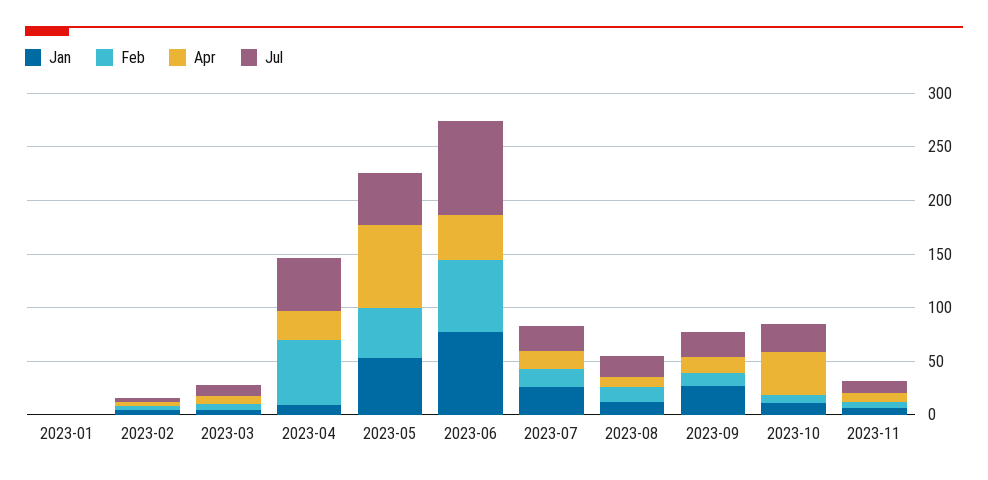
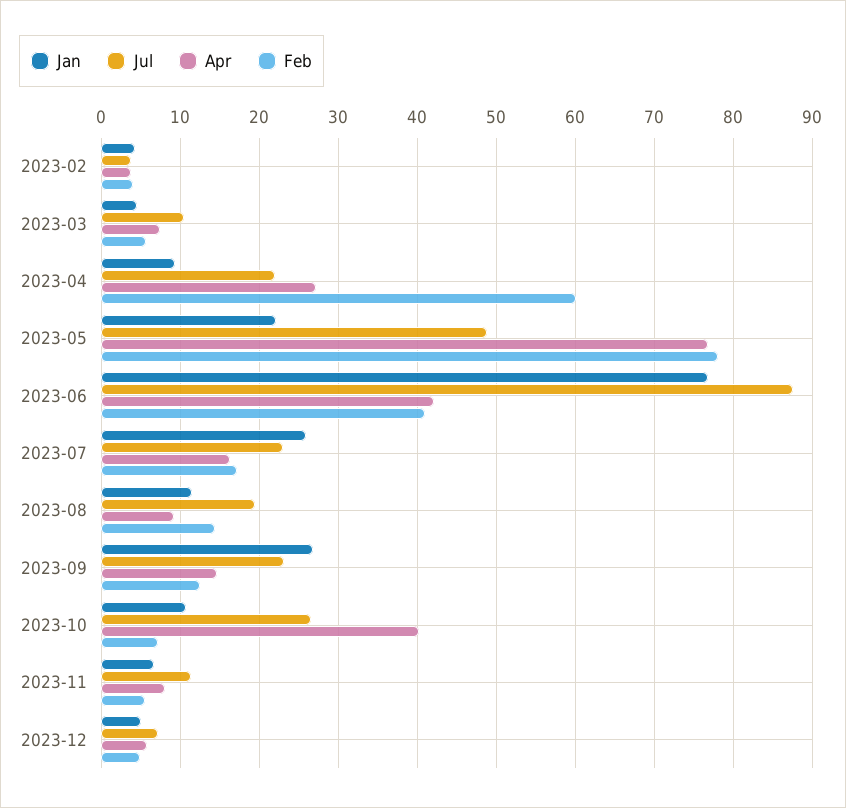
Jan, 2023-01: 0 -> none
Feb, 2023-01: 0 -> none
Apr, 2023-01: 0 -> none
Jul, 2023-01: 0 -> none
Jul, 2023-04: 50 -> 22
Jan, 2023-05: 50 -> 22
Feb, 2023-05: 50 -> 78
Feb, 2023-06: 70 -> 41
Jan, 2023-12: none -> 5
Jul, 2023-12: none -> 7
Apr, 2023-12: none -> 6
Feb, 2023-12: none -> 5

